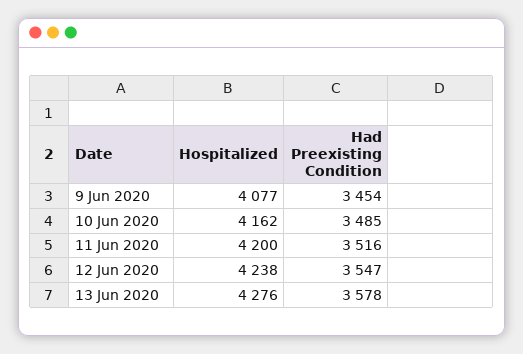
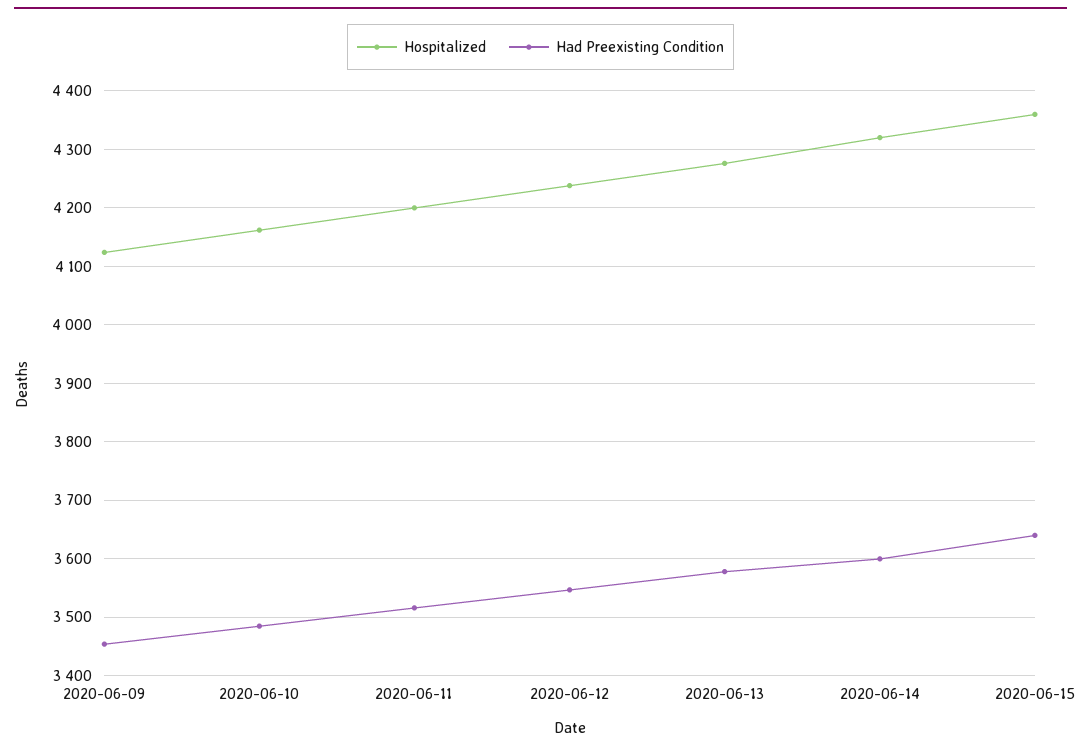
Hospitalized, 9 Jun 2020: 4077 -> 4120
Hospitalized, 2020-06-14: none -> 4320
Had Preexisting Condition, 2020-06-14: none -> 3600
Hospitalized, 2020-06-15: none -> 4360
Had Preexisting Condition, 2020-06-15: none -> 3640

